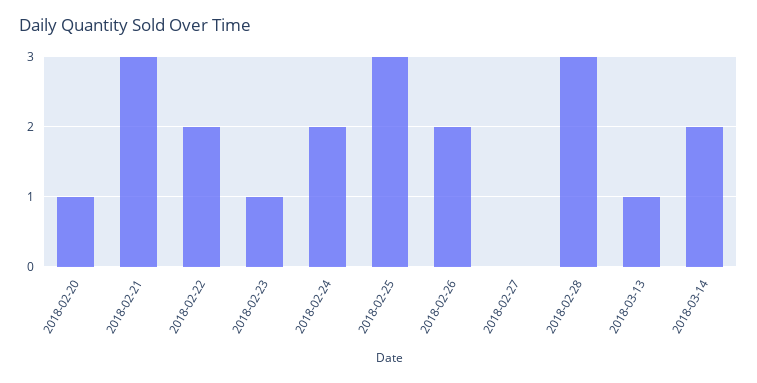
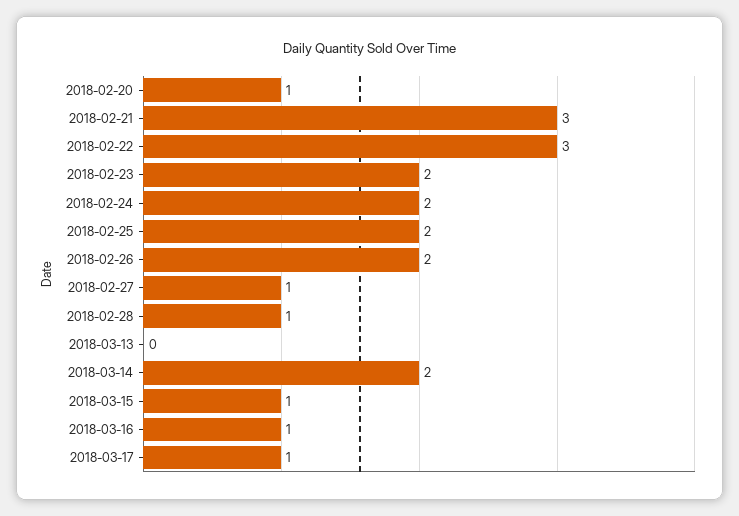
2018-02-22: 2 -> 3
2018-02-23: 1 -> 2
2018-02-25: 3 -> 2
2018-02-27: 0 -> 1
2018-02-28: 3 -> 1
2018-03-13: 1 -> 0
2018-03-15: none -> 1
2018-03-16: none -> 1
2018-03-17: none -> 1

